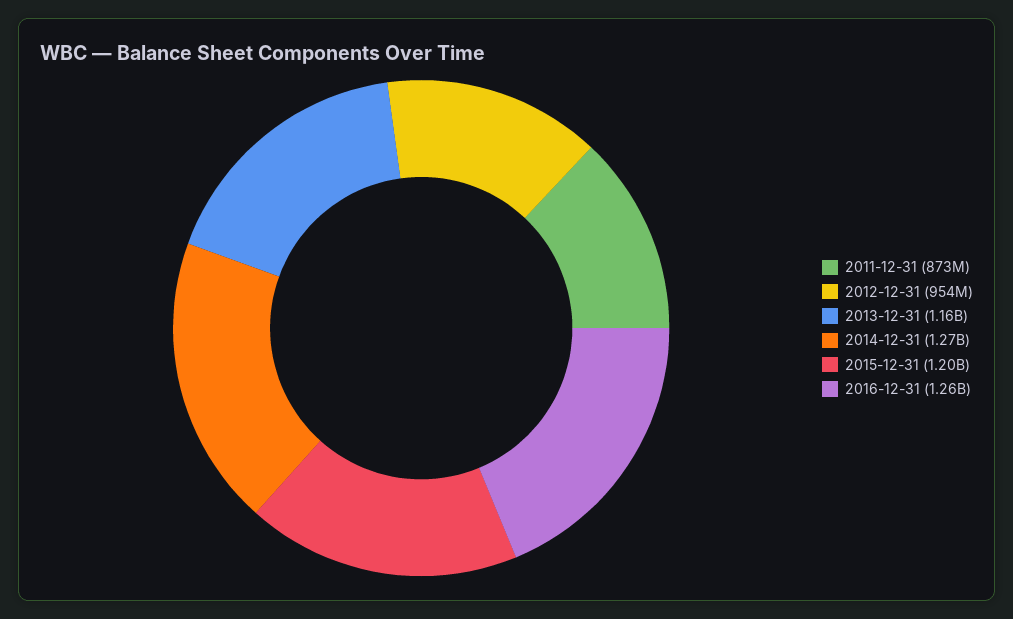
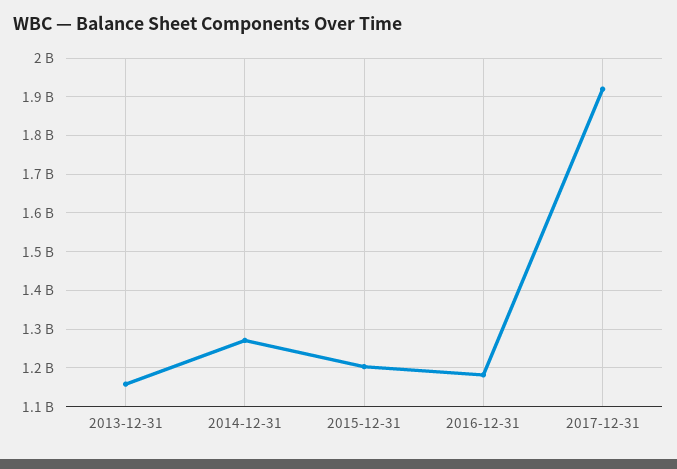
2011-12-31: 873000000 -> none
2012-12-31: 954000000 -> none
2016-12-31: 1260000000 -> 1180000000
2017-12-31: none -> 1920000000

